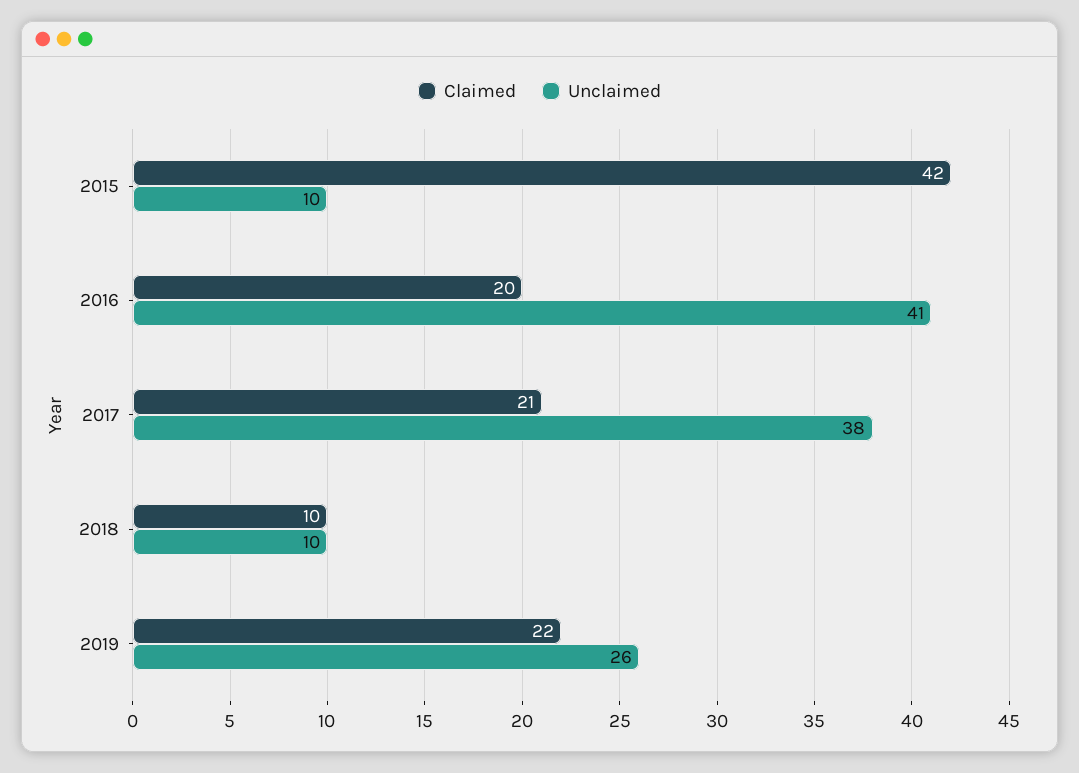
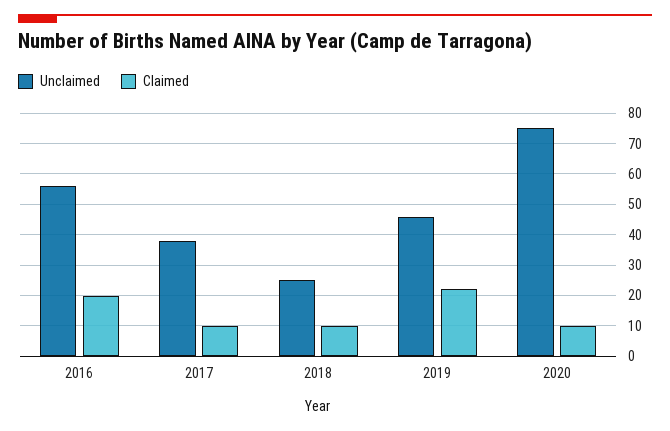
Claimed, 2015: 42 -> none
Unclaimed, 2015: 10 -> none
Unclaimed, 2016: 41 -> 55
Claimed, 2017: 21 -> 10
Unclaimed, 2018: 10 -> 25
Unclaimed, 2019: 26 -> 45
Unclaimed, 2020: none -> 75
Claimed, 2020: none -> 10

